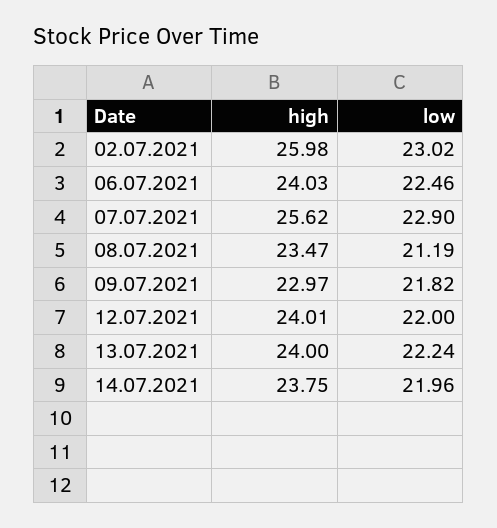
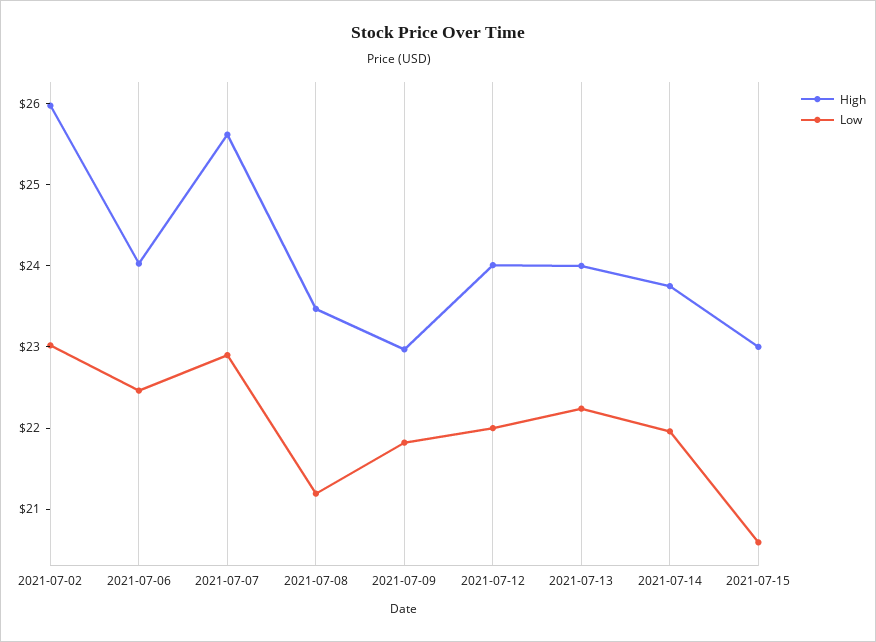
high, 2021-07-15: none -> 23
low, 2021-07-15: none -> 20.6

